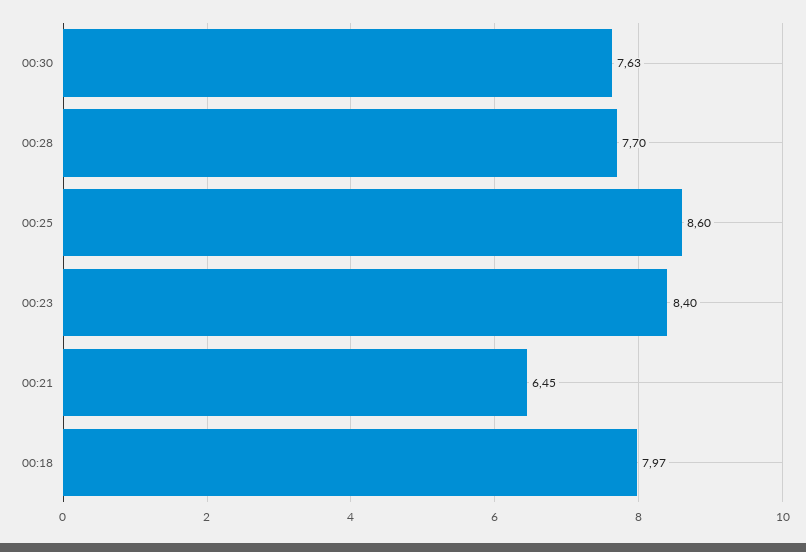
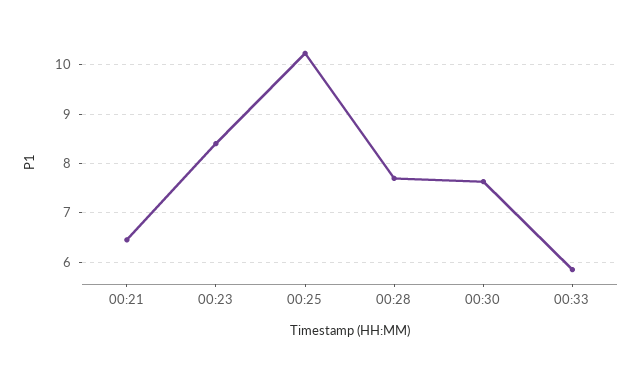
00:25: 8.6 -> 10.2
00:18: 7.97 -> none
00:33: none -> 5.8

